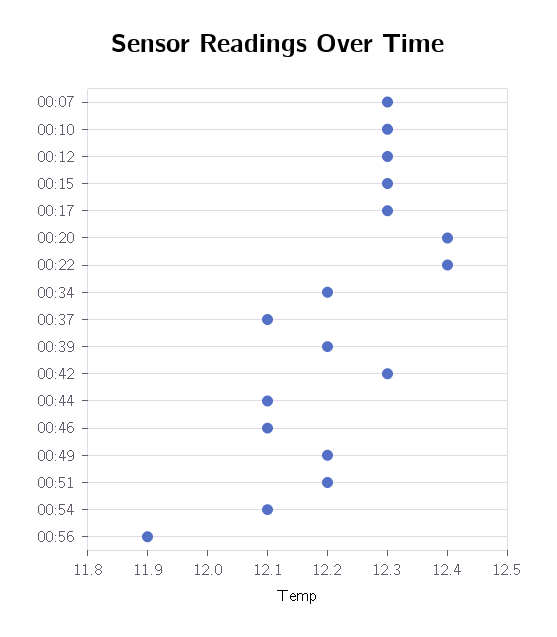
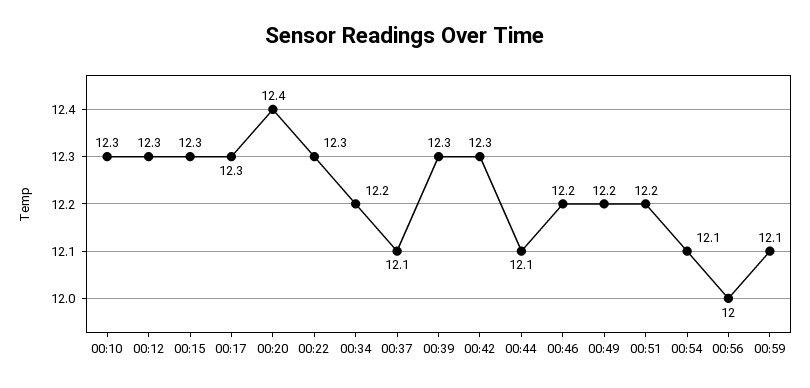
00:07: 12.3 -> none
00:22: 12.4 -> 12.3
00:39: 12.2 -> 12.3
00:46: 12.1 -> 12.2
00:56: 11.9 -> 12
00:59: none -> 12.1

